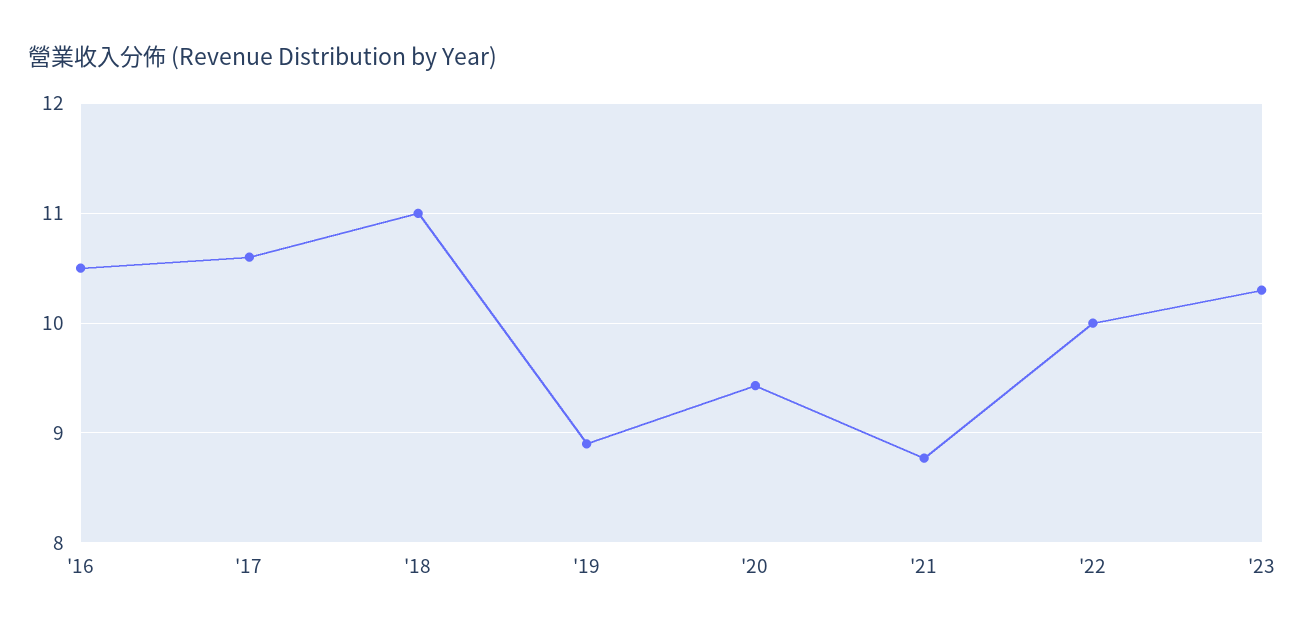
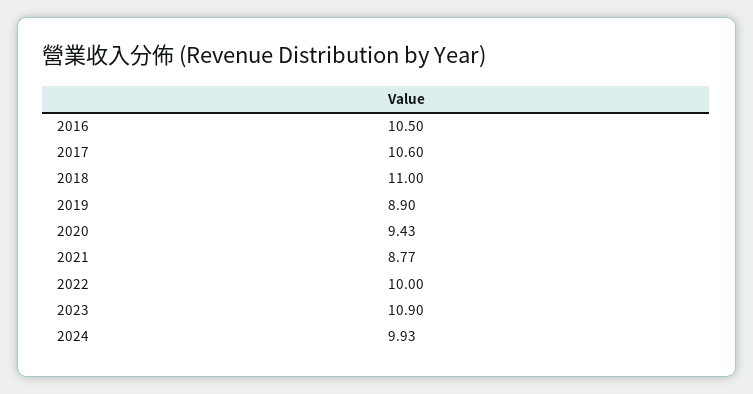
'23: 10.3 -> 10.9
2024: none -> 9.93

